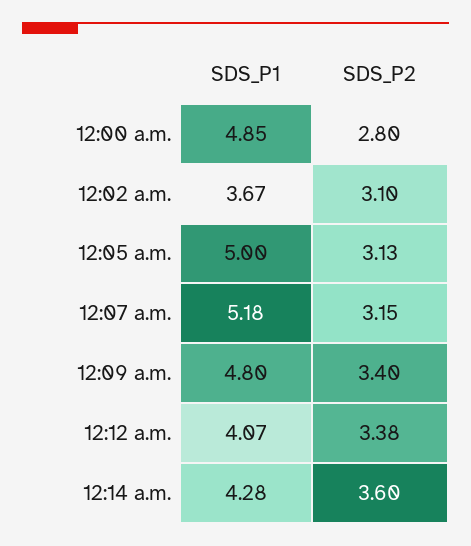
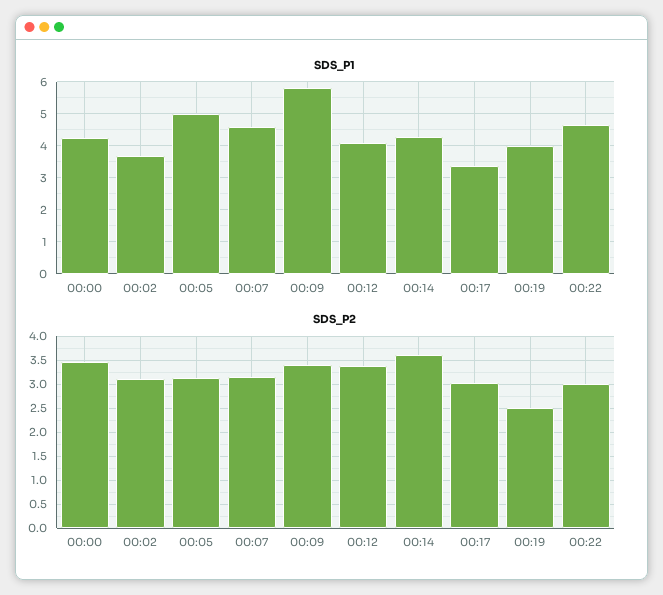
SDS_P1, 12:00 a.m.: 4.85 -> 4.2
SDS_P2, 12:00 a.m.: 2.8 -> 3.5
SDS_P1, 12:07 a.m.: 5.18 -> 4.6
SDS_P1, 12:09 a.m.: 4.8 -> 5.8
SDS_P1, 00:17: none -> 3.4
SDS_P1, 00:19: none -> 4
SDS_P1, 00:22: none -> 4.6
SDS_P2, 00:17: none -> 3
SDS_P2, 00:19: none -> 2.5
SDS_P2, 00:22: none -> 3

